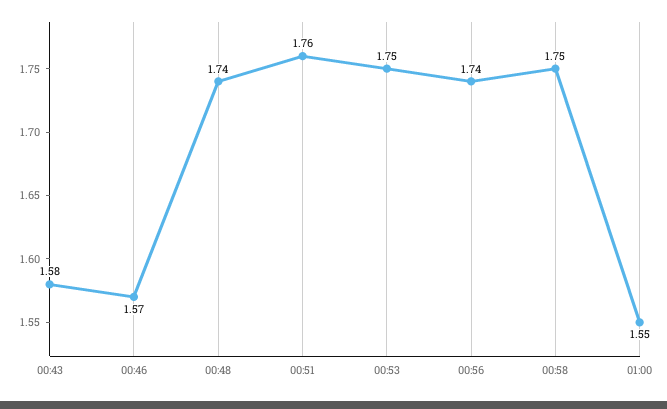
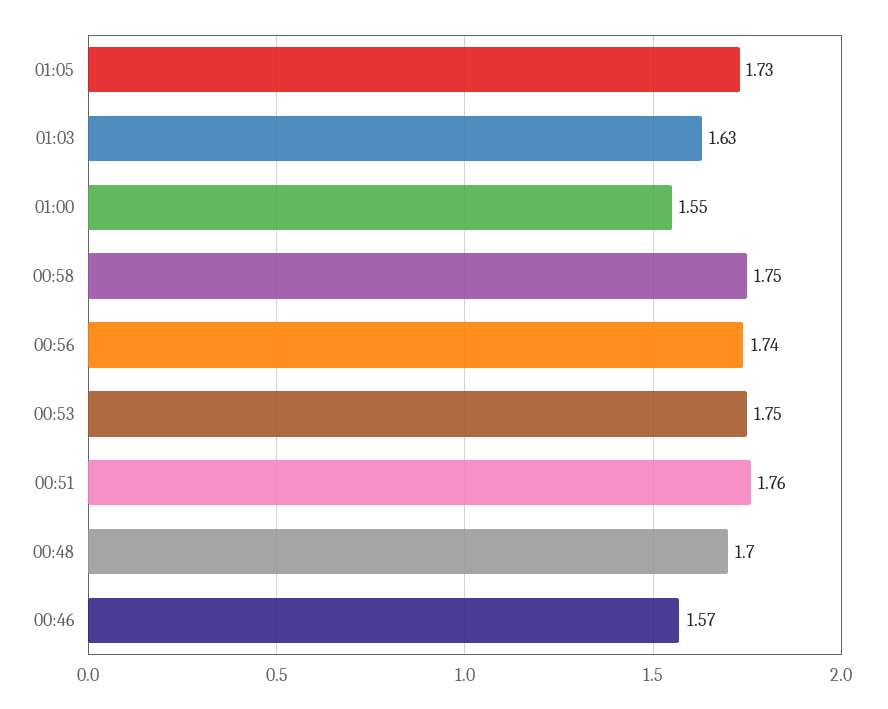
00:43: 1.58 -> none
00:48: 1.74 -> 1.7
01:05: none -> 1.73
01:03: none -> 1.63

